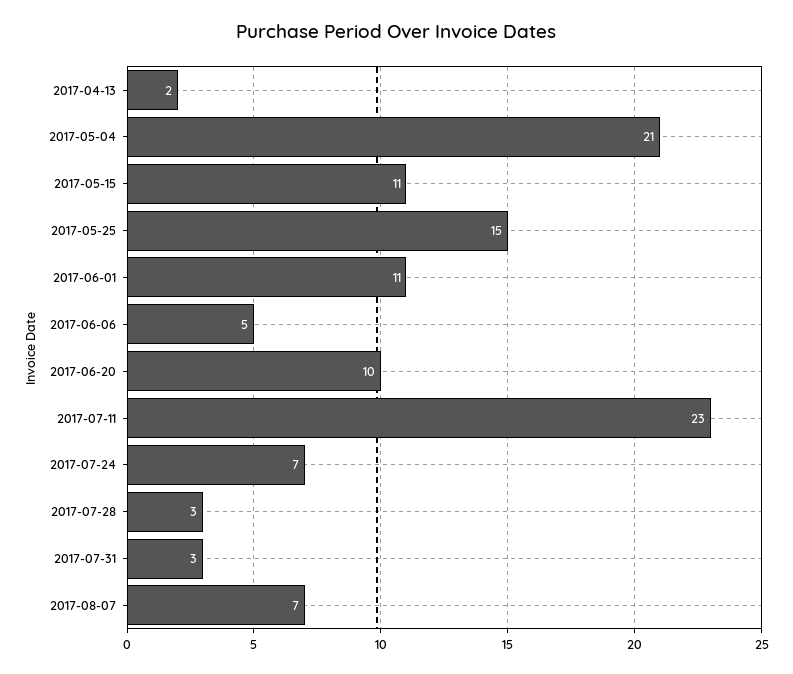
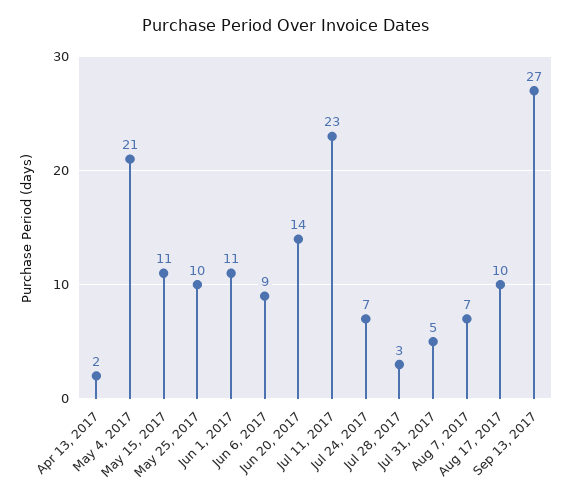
2017-05-25: 15 -> 10
2017-06-06: 5 -> 9
2017-06-20: 10 -> 14
2017-07-31: 3 -> 5
Aug 17, 2017: none -> 10
Sep 13, 2017: none -> 27

